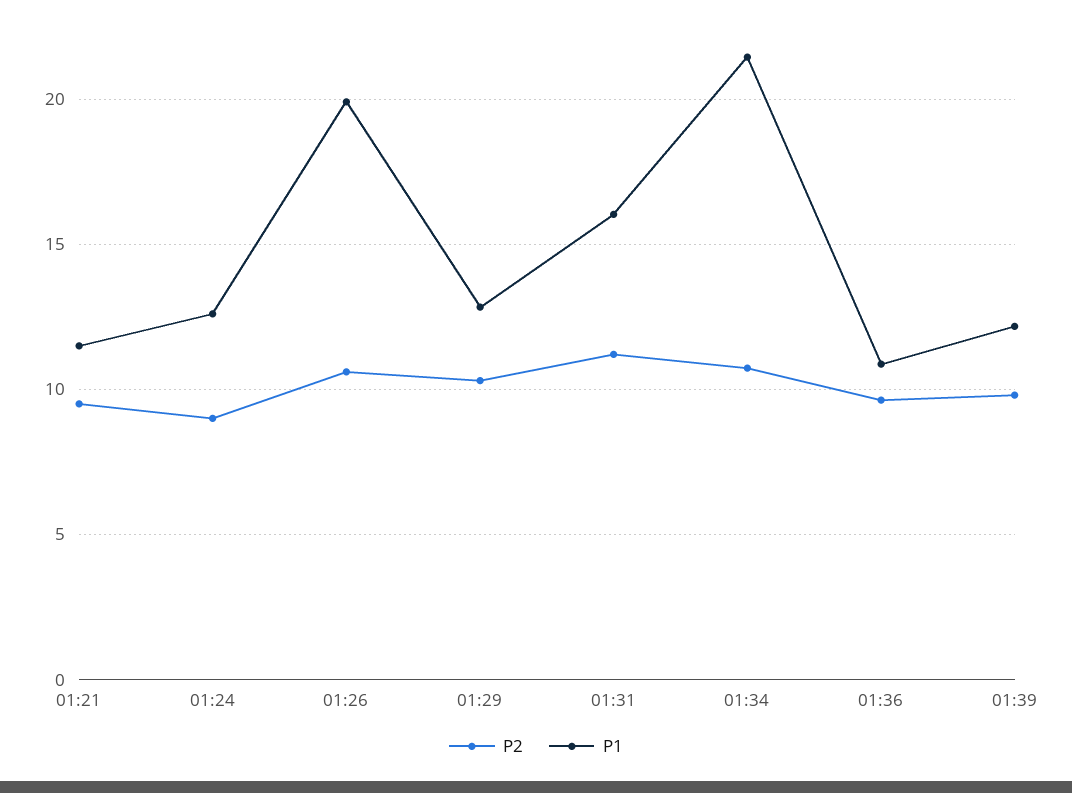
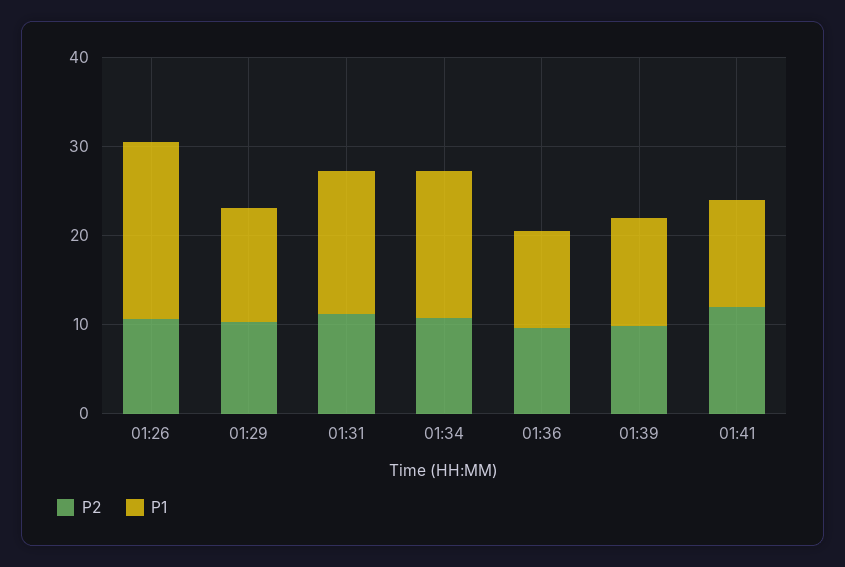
P2, 01:21: 9.5 -> none
P1, 01:21: 11.5 -> none
P2, 01:24: 9 -> none
P1, 01:24: 12.5 -> none
P1, 01:34: 21.5 -> 16
P2, 01:41: none -> 12
P1, 01:41: none -> 12

